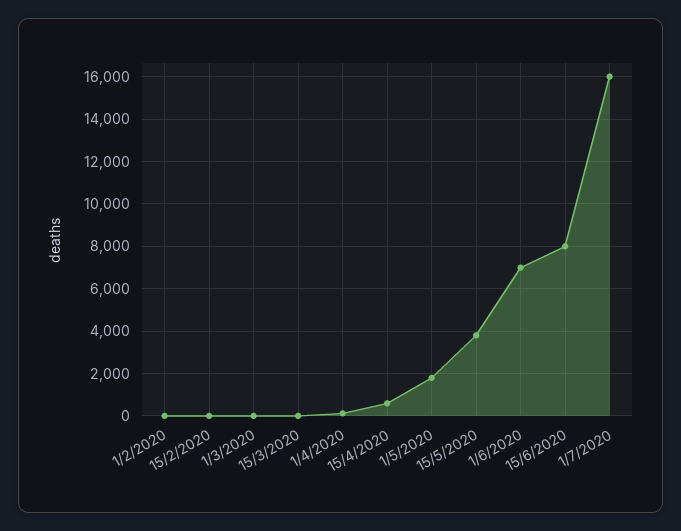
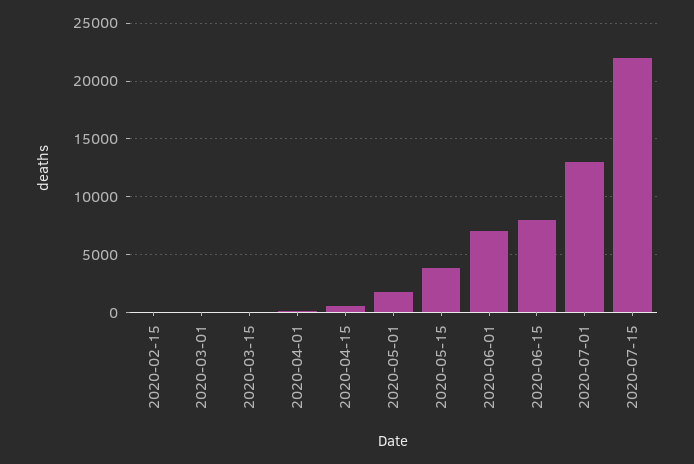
1/2/2020: 0 -> none
1/7/2020: 16000 -> 13000
2020-07-15: none -> 22000

